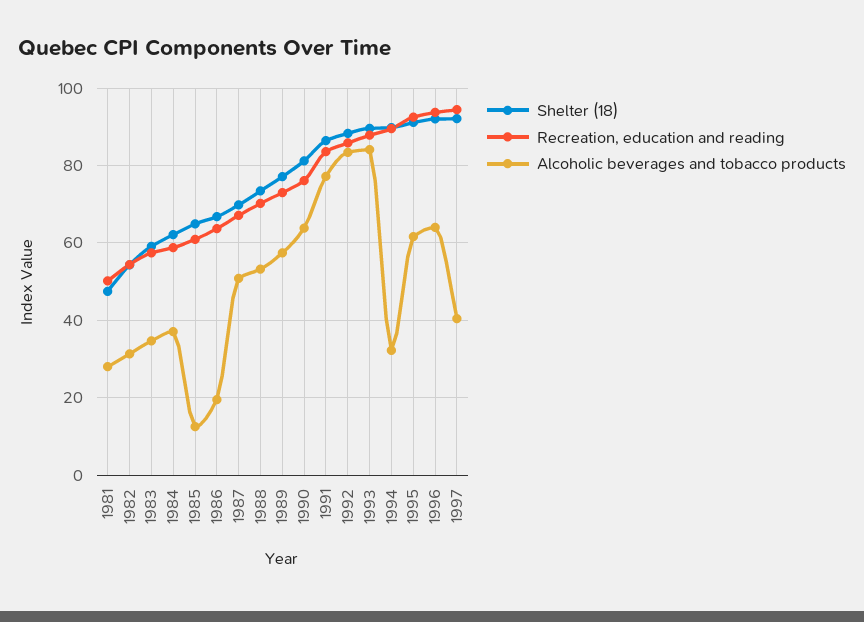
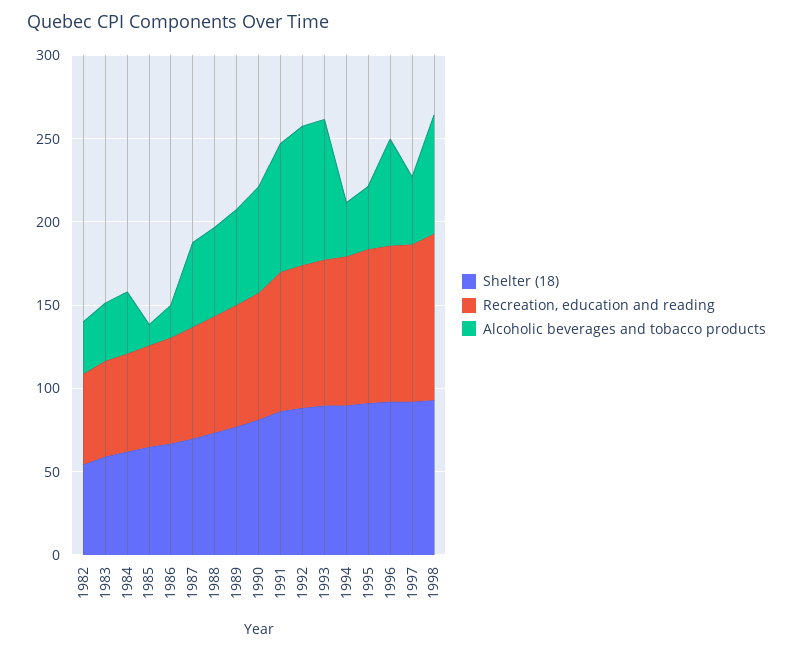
Shelter (18), 1981: 48 -> none
Recreation, education and reading, 1981: 50 -> none
Alcoholic beverages and tobacco products, 1981: 28 -> none
Alcoholic beverages and tobacco products, 1995: 62 -> 40
Shelter (18), 1998: none -> 90
Recreation, education and reading, 1998: none -> 100
Alcoholic beverages and tobacco products, 1998: none -> 70

